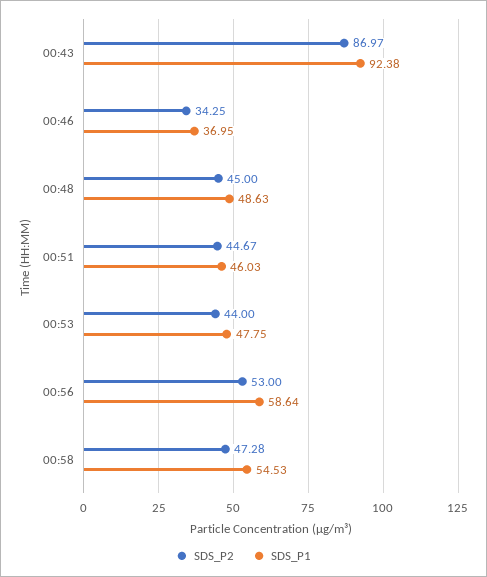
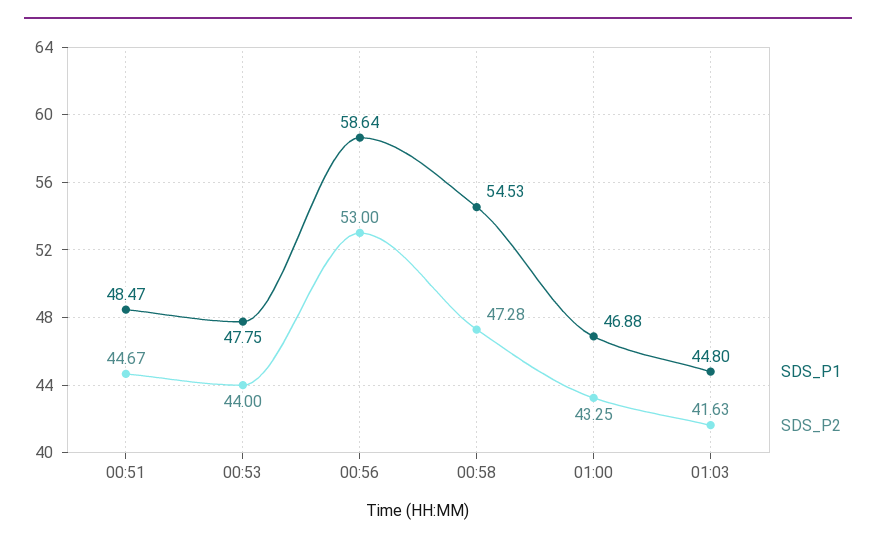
SDS_P2, 00:43: 86.97 -> none
SDS_P1, 00:43: 92.38 -> none
SDS_P2, 00:46: 34.25 -> none
SDS_P1, 00:46: 36.95 -> none
SDS_P2, 00:48: 45 -> none
SDS_P1, 00:48: 48.63 -> none
SDS_P1, 00:51: 46.03 -> 48.47
SDS_P1, 01:00: none -> 46.88
SDS_P2, 01:00: none -> 43.25
SDS_P1, 01:03: none -> 44.8
SDS_P2, 01:03: none -> 41.63

